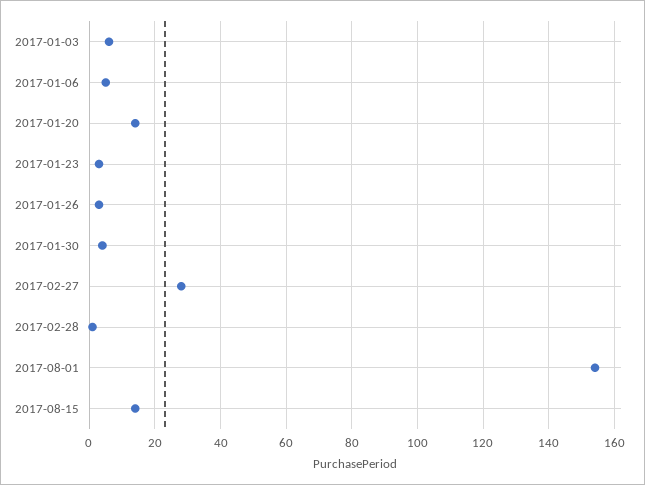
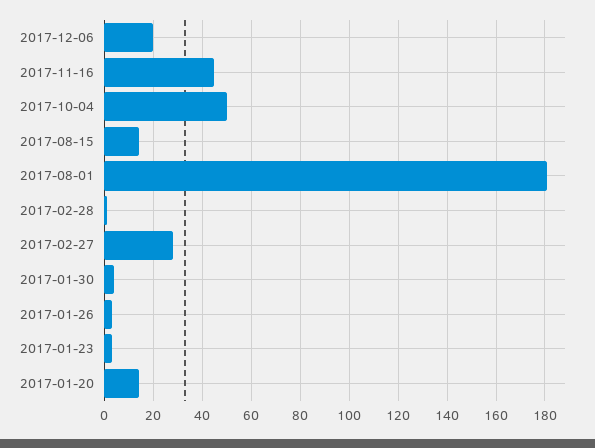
2017-01-03: 5 -> none
2017-01-06: 5 -> none
2017-08-01: 155 -> 180
2017-12-06: none -> 20
2017-11-16: none -> 45
2017-10-04: none -> 50

